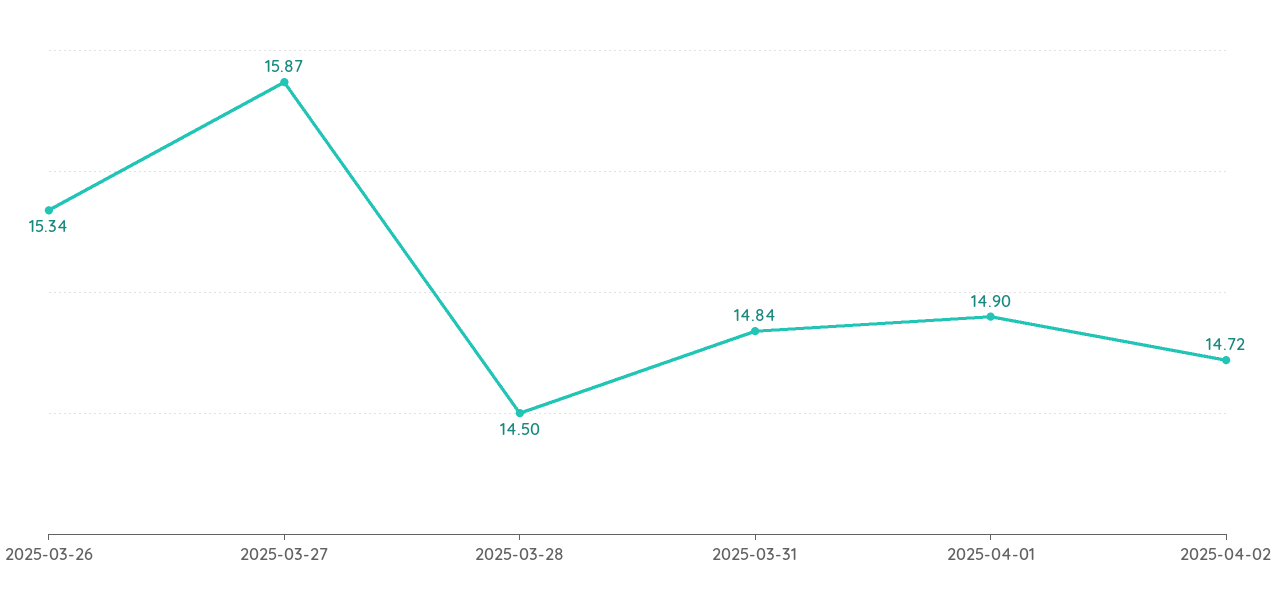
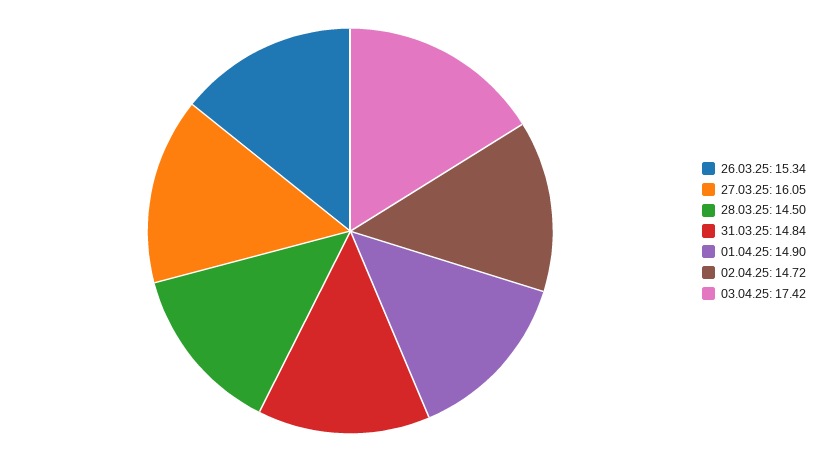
2025-03-27: 15.87 -> 16.05
03.04.25: none -> 17.42

